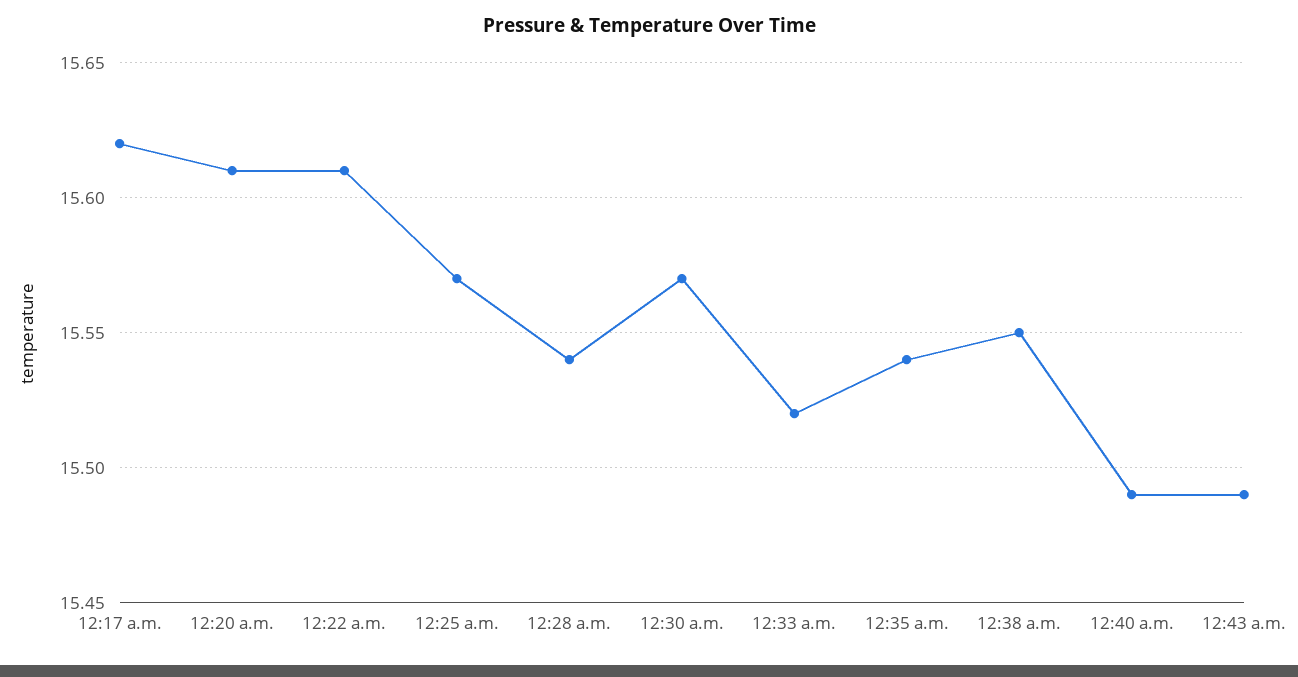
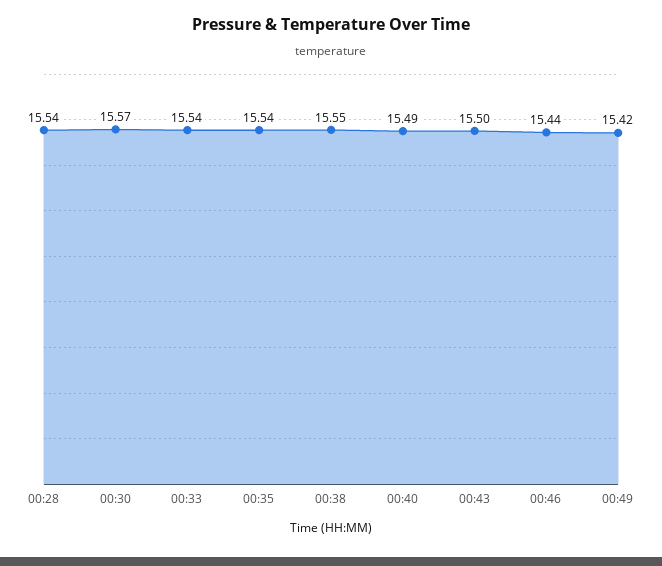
12:17 a.m.: 15.62 -> none
12:20 a.m.: 15.61 -> none
12:22 a.m.: 15.61 -> none
12:25 a.m.: 15.57 -> none
12:33 a.m.: 15.52 -> 15.54
12:43 a.m.: 15.49 -> 15.5
00:46: none -> 15.44
00:49: none -> 15.42

